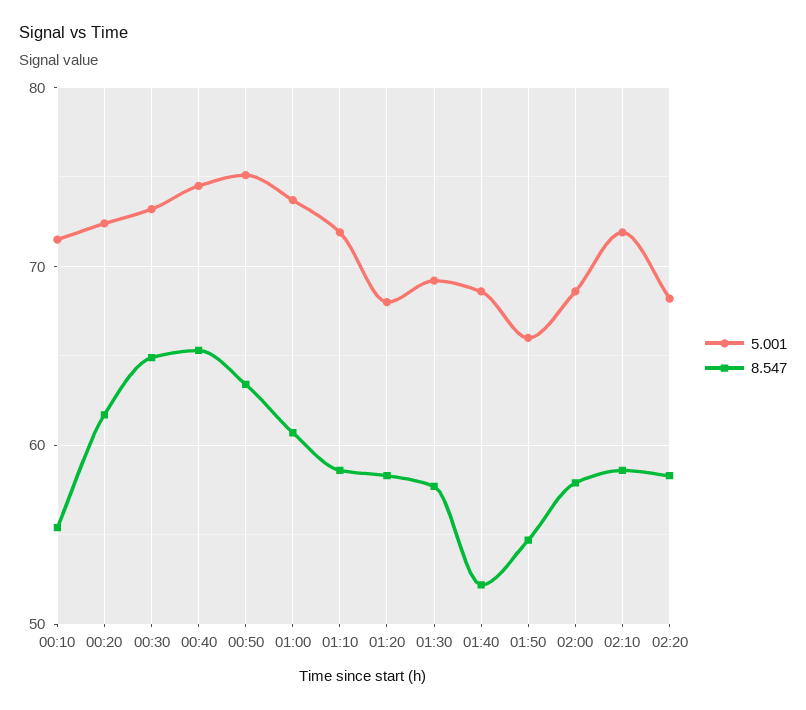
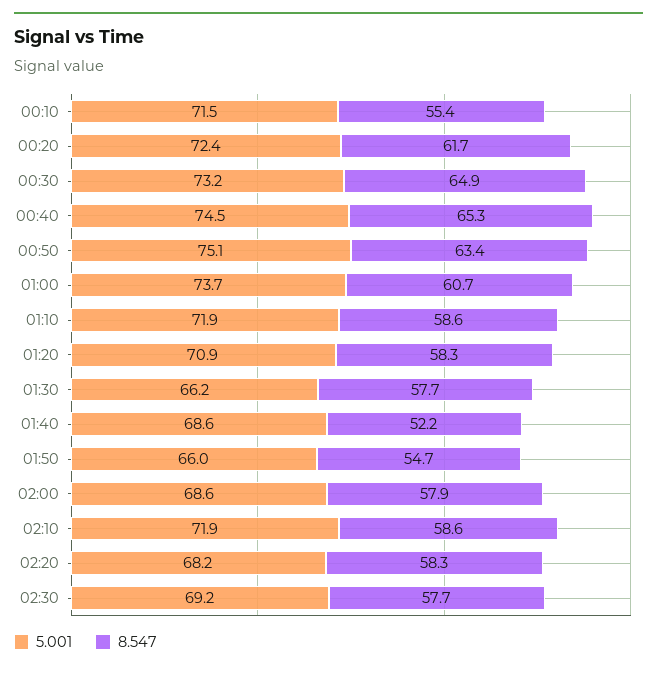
5.001, 01:20: 68 -> 70.9
5.001, 01:30: 69 -> 66.2
5.001, 02:30: none -> 69.2
8.547, 02:30: none -> 57.7

